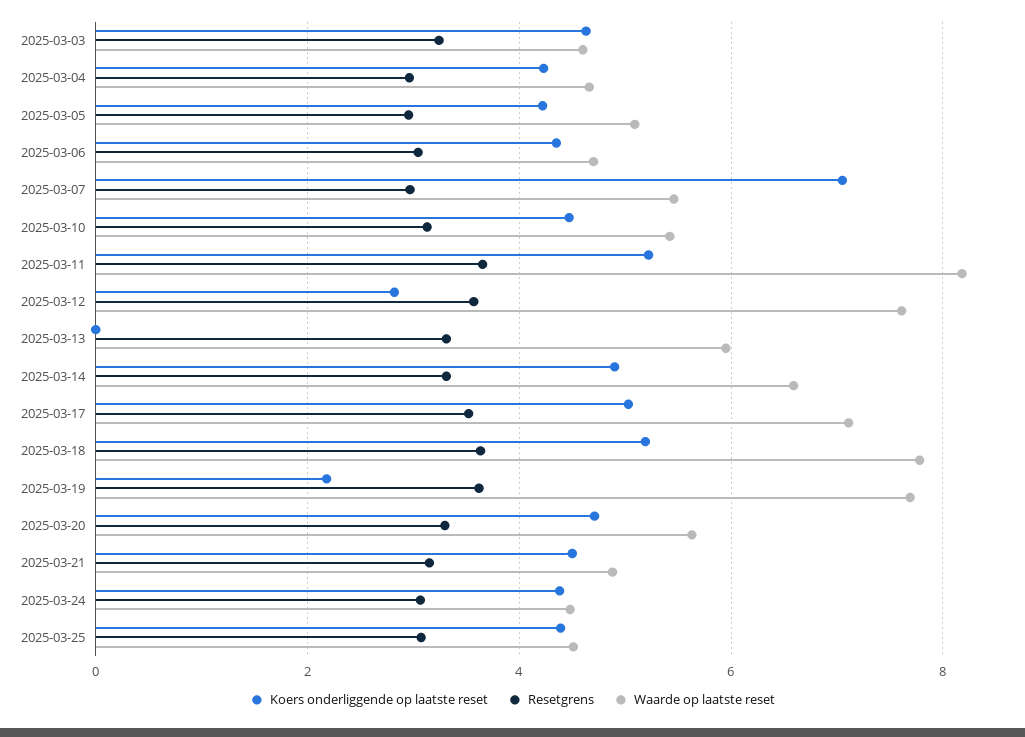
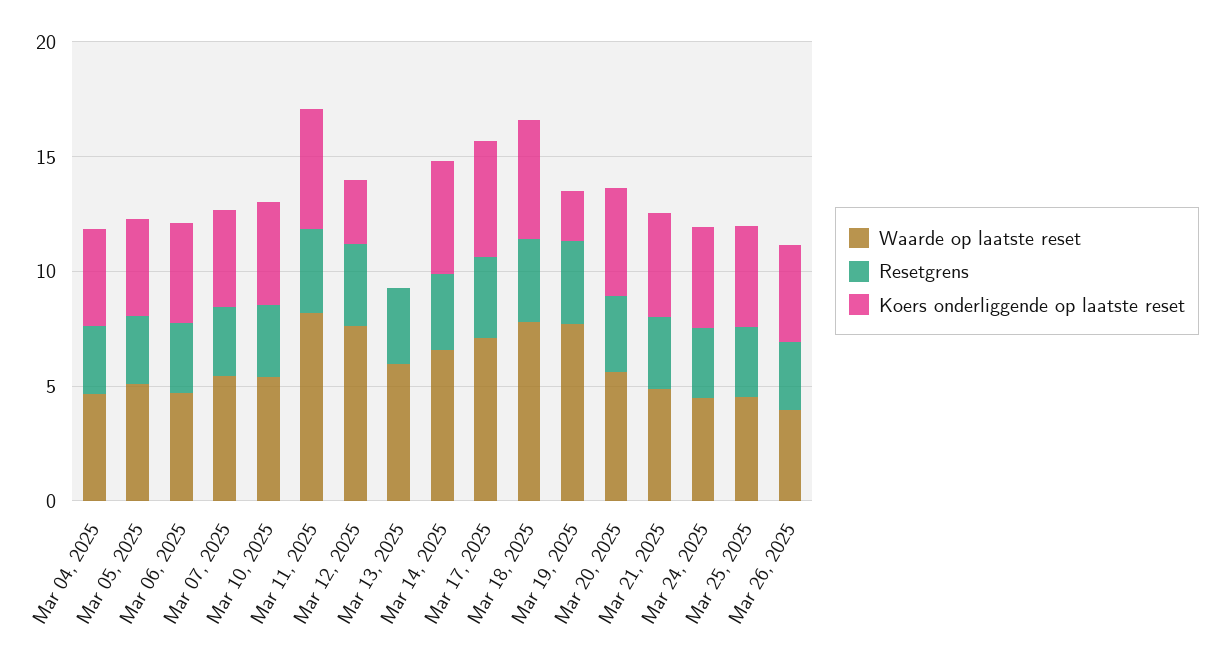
Koers onderliggende op laatste reset, 2025-03-03: 4.6 -> none
Resetgrens, 2025-03-03: 3.2 -> none
Waarde op laatste reset, 2025-03-03: 4.6 -> none
Koers onderliggende op laatste reset, 2025-03-07: 7 -> 4
Waarde op laatste reset, Mar 26, 2025: none -> 4
Resetgrens, Mar 26, 2025: none -> 3
Koers onderliggende op laatste reset, Mar 26, 2025: none -> 4

